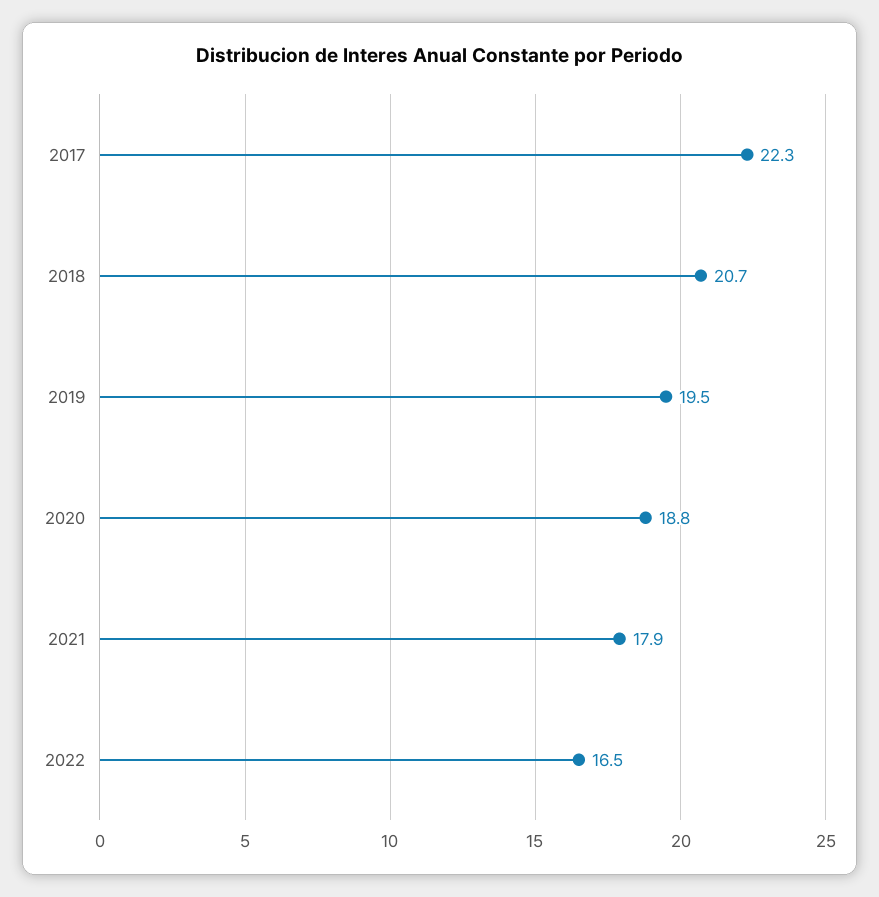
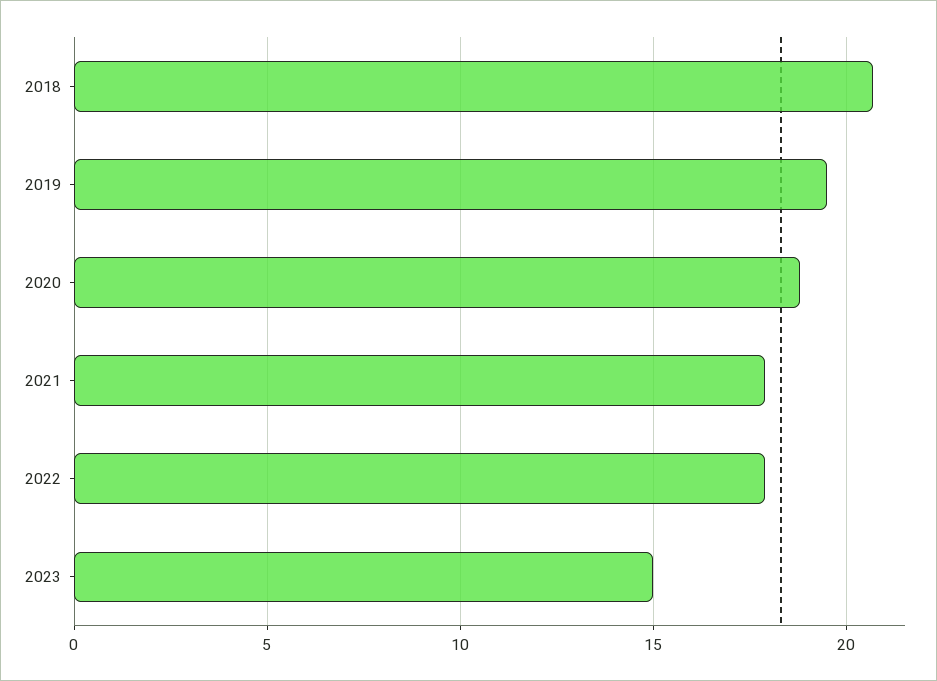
2017: 22.3 -> none
2022: 16.5 -> 18
2023: none -> 15

